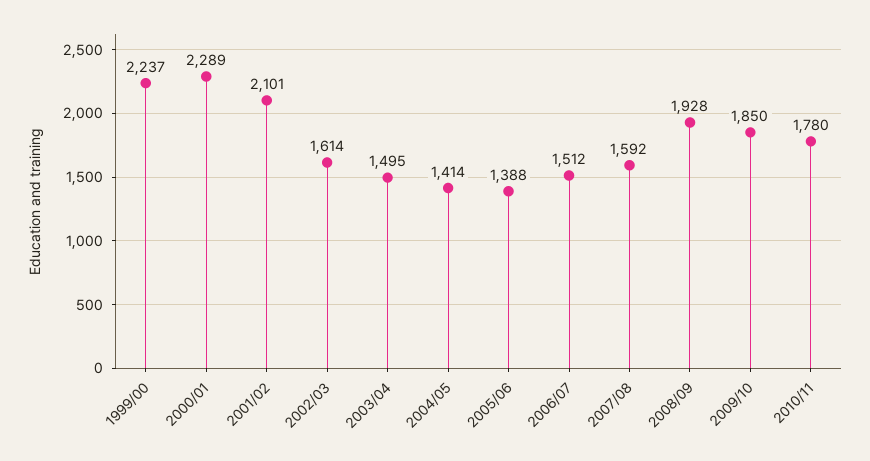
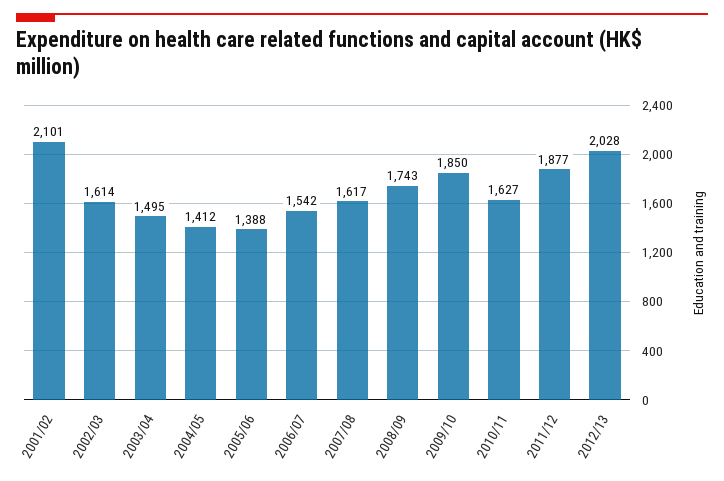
1999/00: 2237 -> none
2000/01: 2289 -> none
2004/05: 1414 -> 1412
2006/07: 1512 -> 1542
2007/08: 1592 -> 1617
2008/09: 1928 -> 1743
2010/11: 1780 -> 1627
2011/12: none -> 1877
2012/13: none -> 2028

